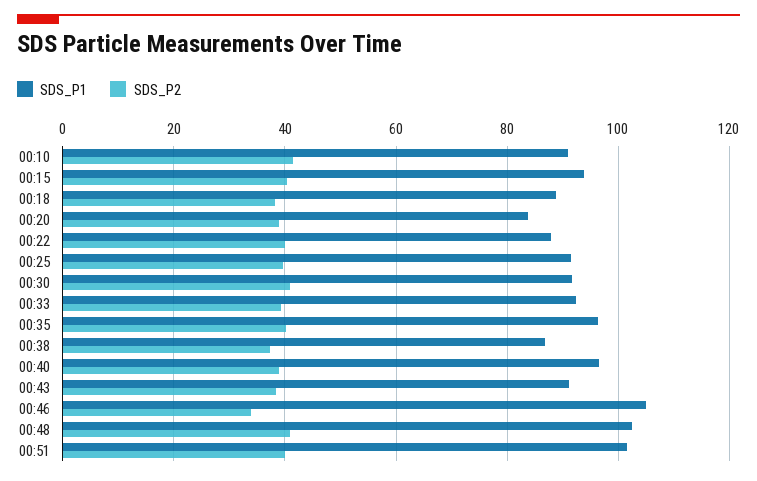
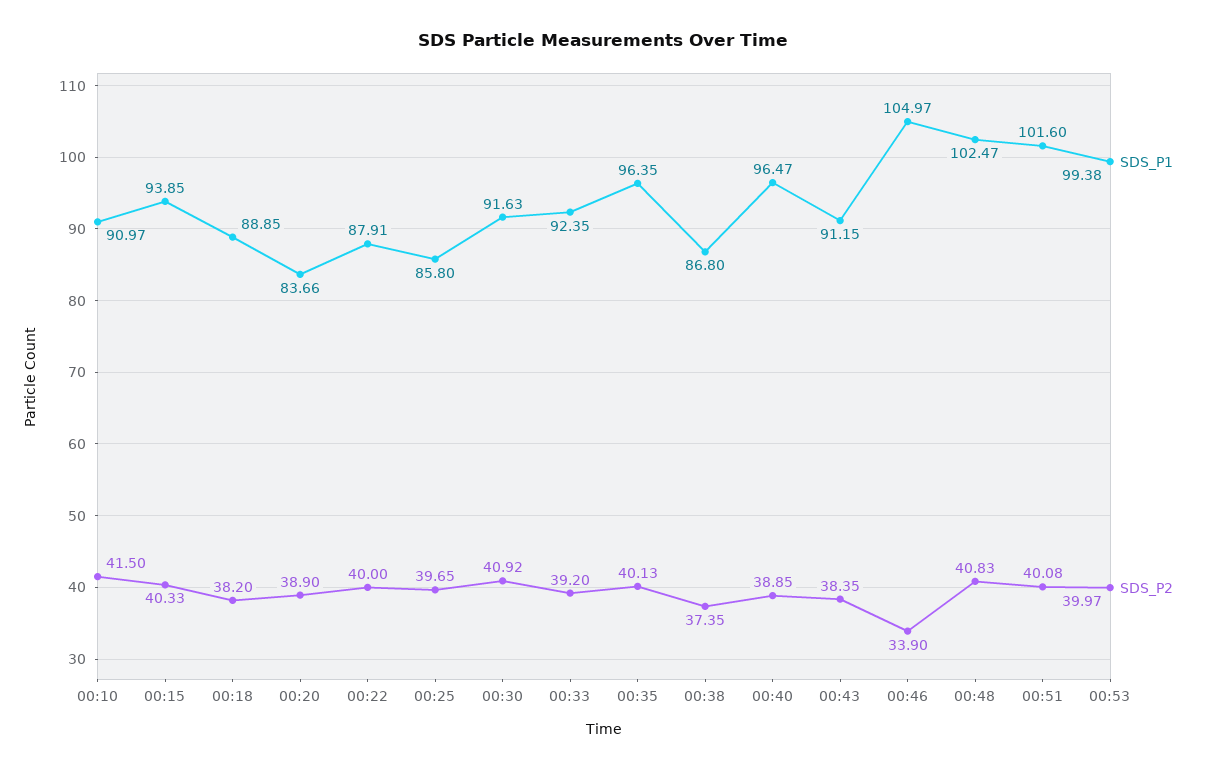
SDS_P1, 00:25: 92 -> 85.8
SDS_P1, 00:53: none -> 99.38
SDS_P2, 00:53: none -> 39.97

